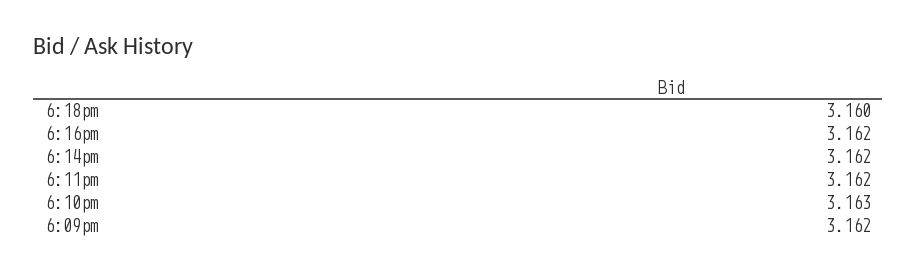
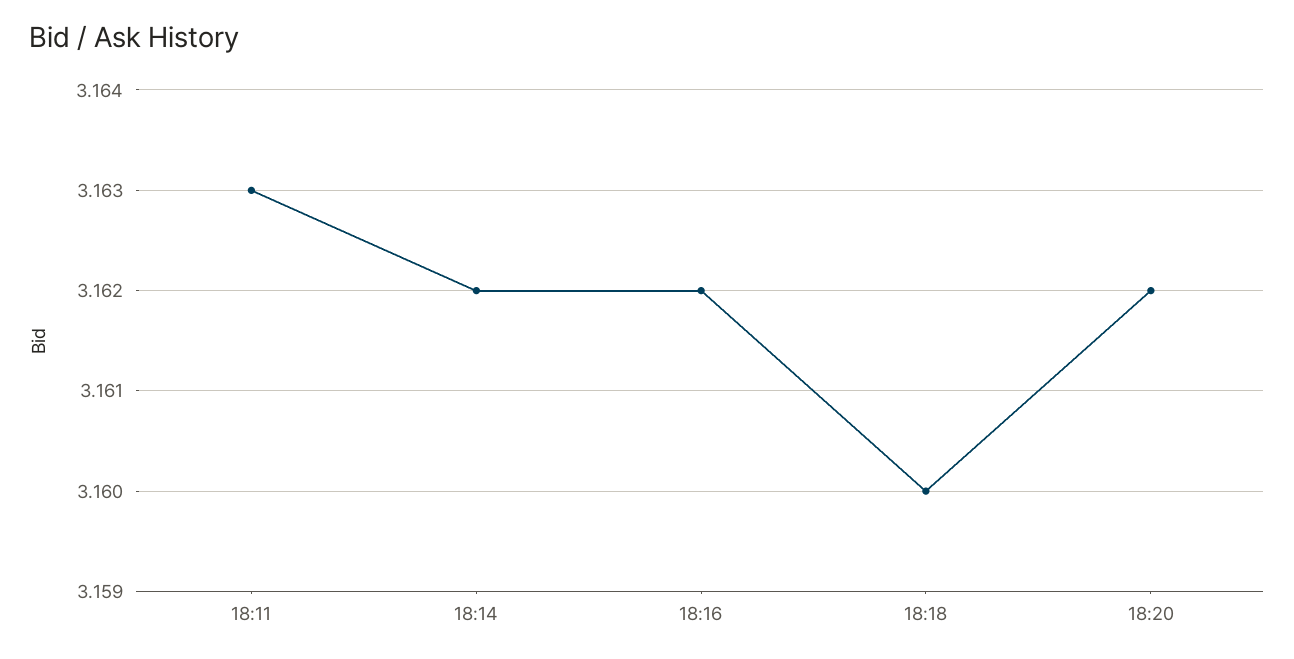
6:11pm: 3.162 -> 3.163
6:10pm: 3.163 -> none
6:09pm: 3.162 -> none
18:20: none -> 3.162

